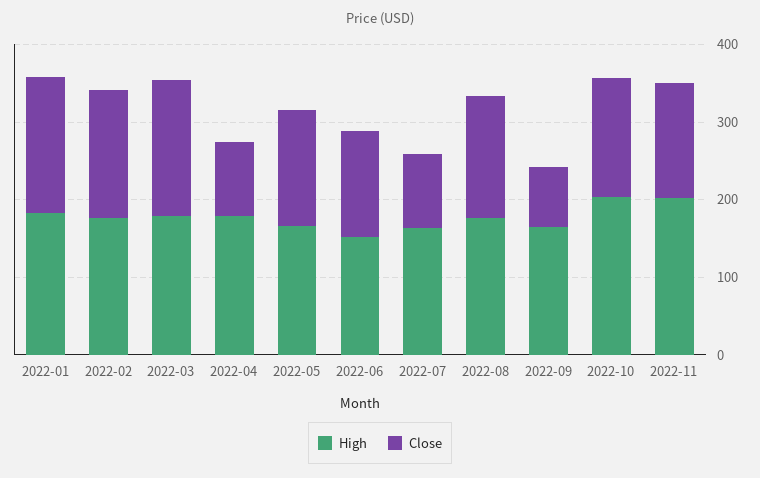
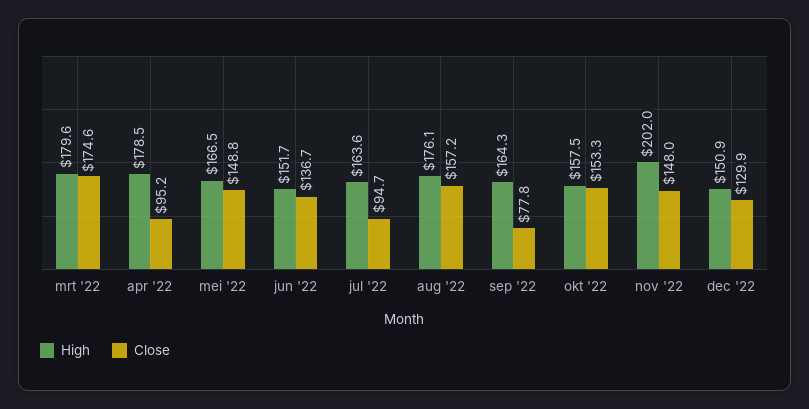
High, 2022-01: 180 -> none
Close, 2022-01: 180 -> none
High, 2022-02: 180 -> none
Close, 2022-02: 160 -> none
High, 2022-10: 200 -> 157.5
High, dec '22: none -> 150.9
Close, dec '22: none -> 129.9

